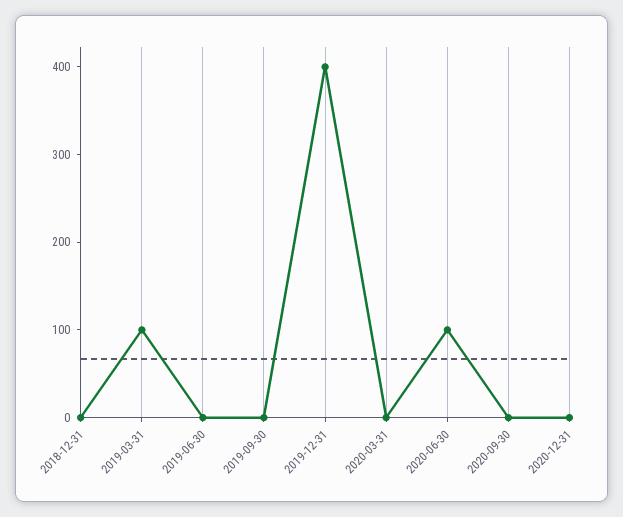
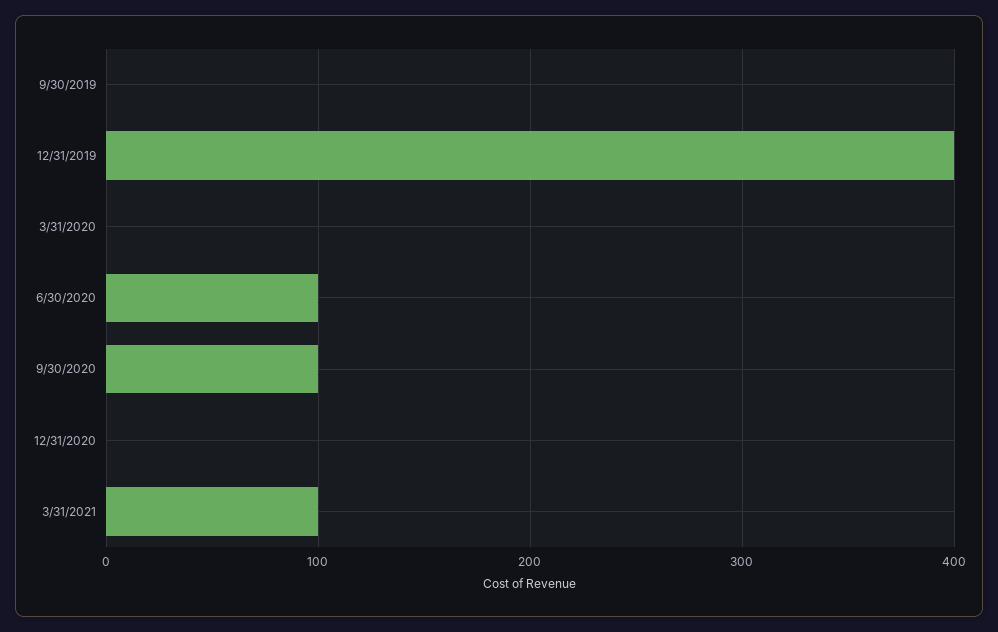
2018-12-31: 0 -> none
2019-03-31: 100 -> none
2019-06-30: 0 -> none
2020-09-30: 0 -> 100
3/31/2021: none -> 100

